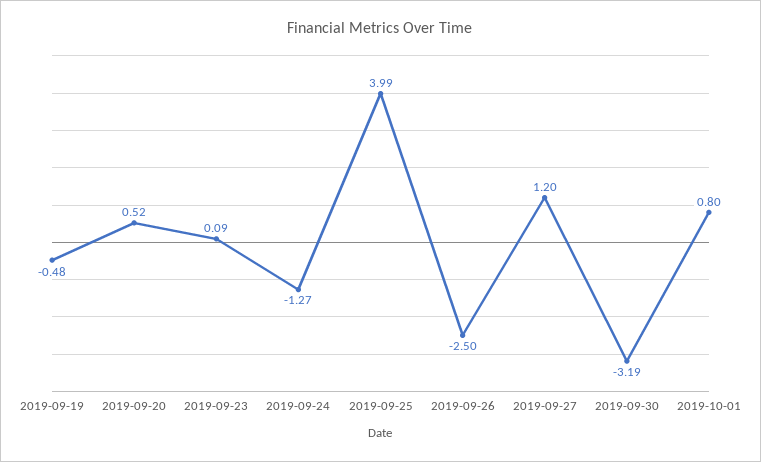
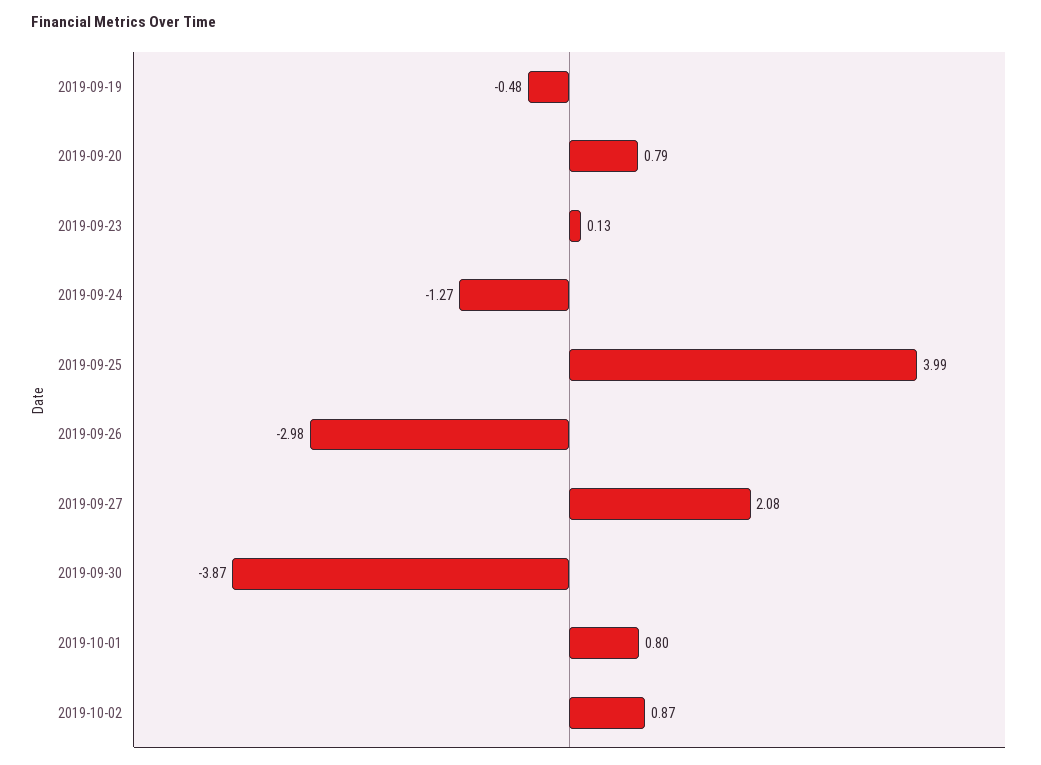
2019-09-20: 0.52 -> 0.79
2019-09-23: 0.09 -> 0.13
2019-09-26: -2.5 -> -2.98
2019-09-27: 1.2 -> 2.08
2019-09-30: -3.19 -> -3.87
2019-10-02: none -> 0.87

